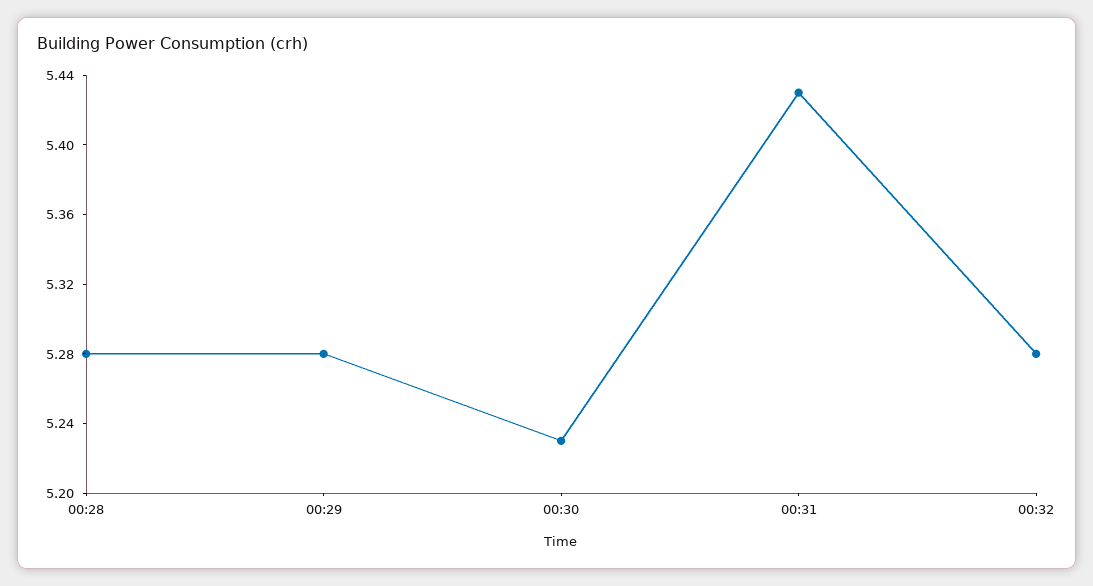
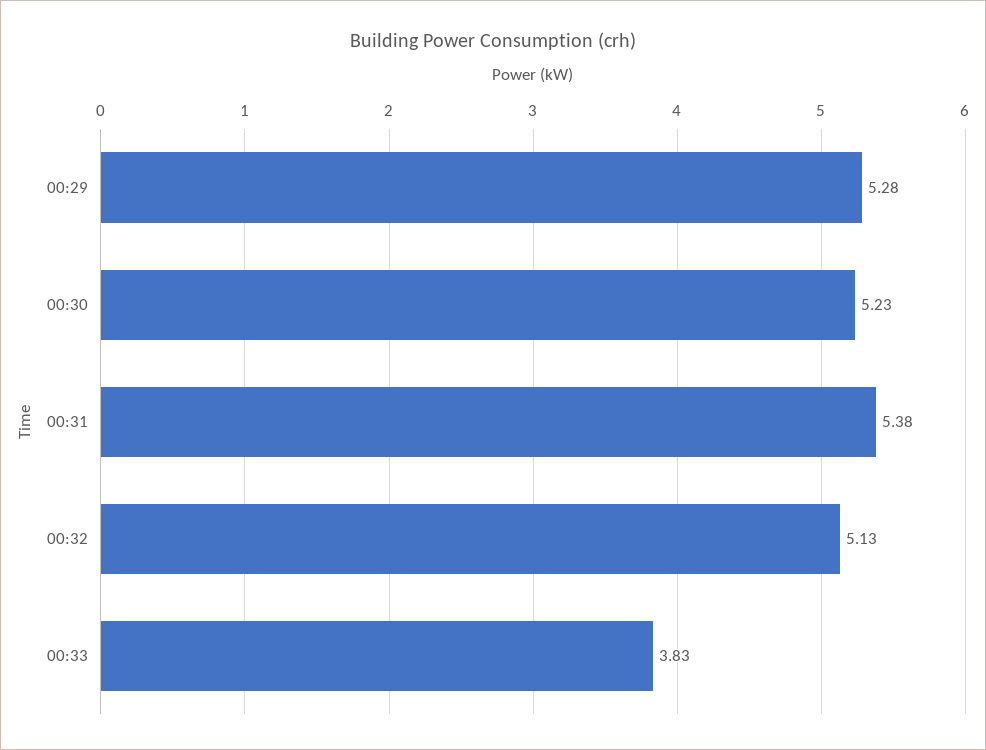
00:28: 5.28 -> none
00:31: 5.43 -> 5.38
00:32: 5.28 -> 5.13
00:33: none -> 3.83

